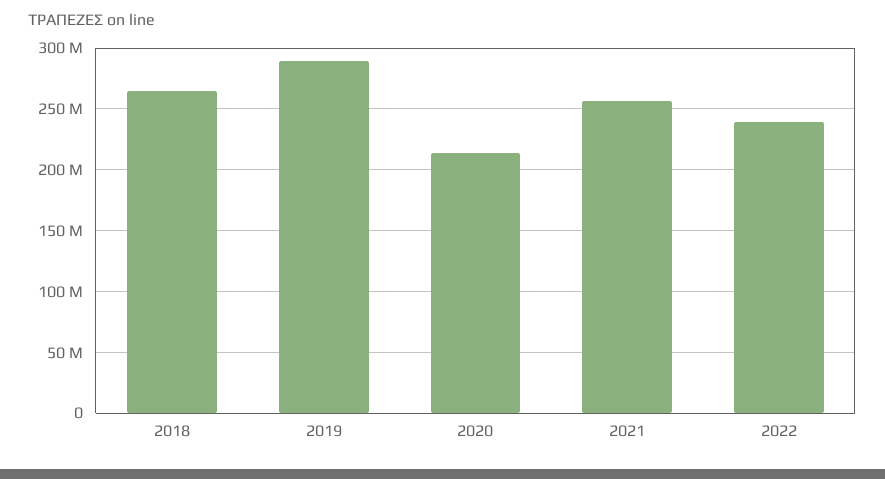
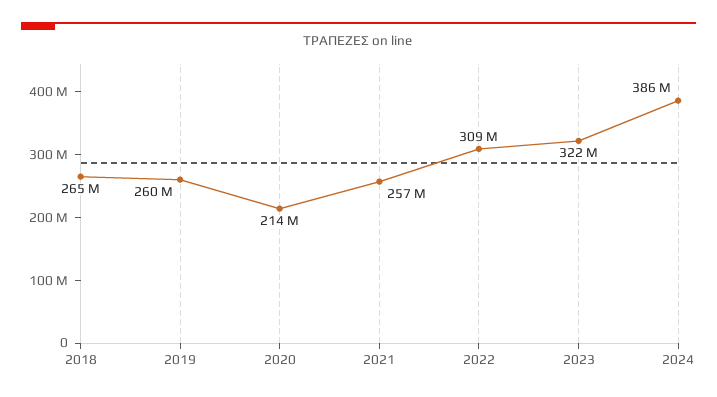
2019: 290000000 -> 260000000
2022: 240000000 -> 309000000
2023: none -> 322000000
2024: none -> 386000000

